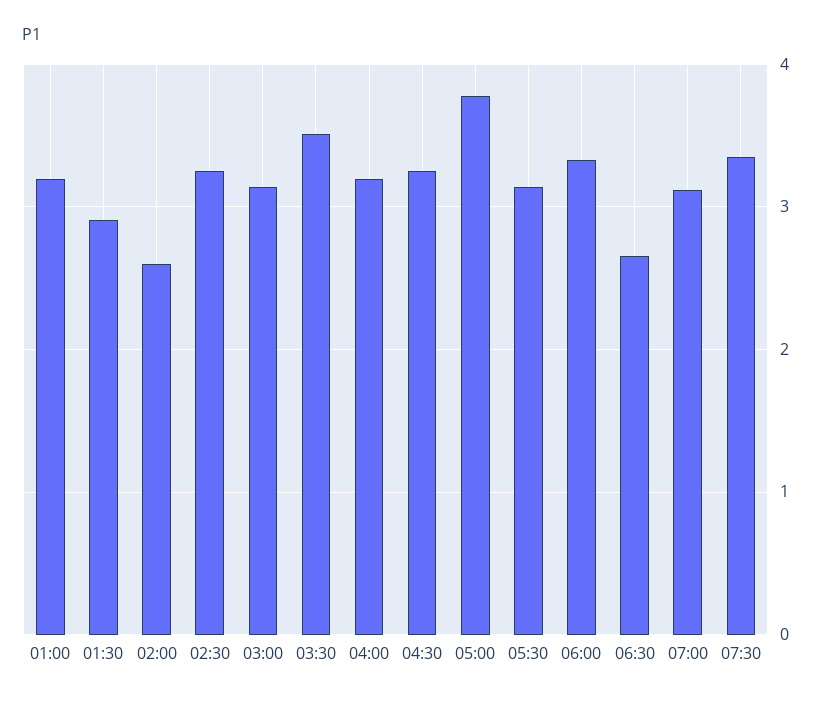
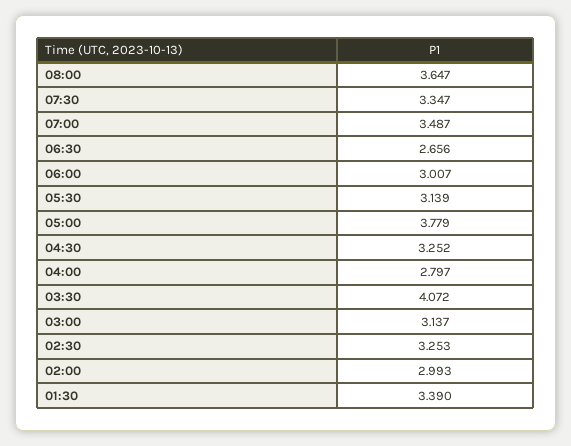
01:00: 3.2 -> none
01:30: 2.9 -> 3.39
02:00: 2.6 -> 2.993
03:30: 3.5 -> 4.072
04:00: 3.2 -> 2.797
06:00: 3.3 -> 3.007
07:00: 3.1 -> 3.487
08:00: none -> 3.647

